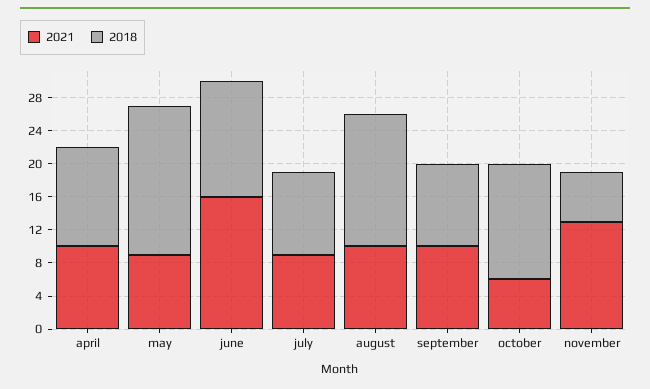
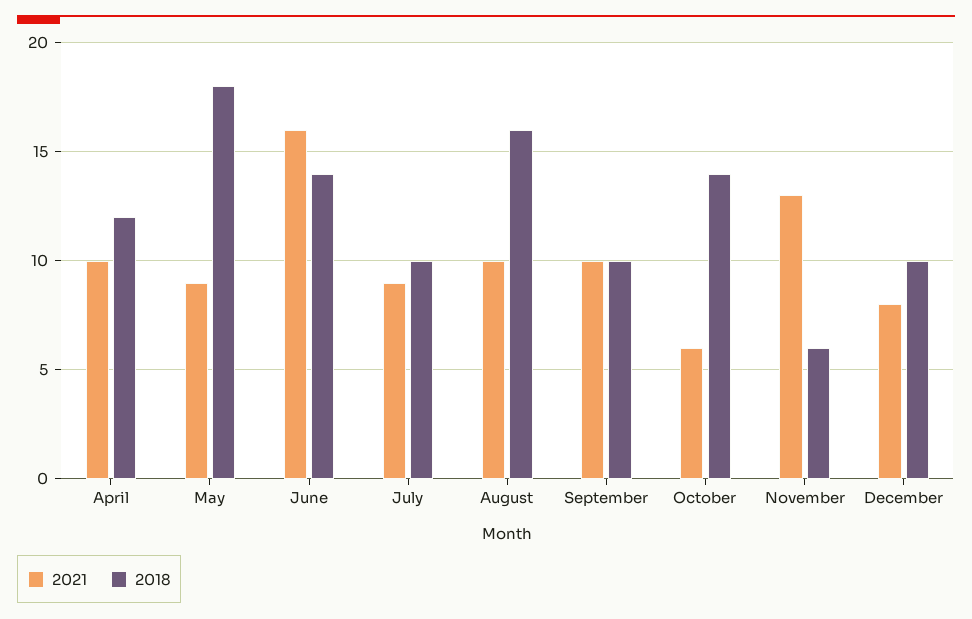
2021, December: none -> 8
2018, December: none -> 10

